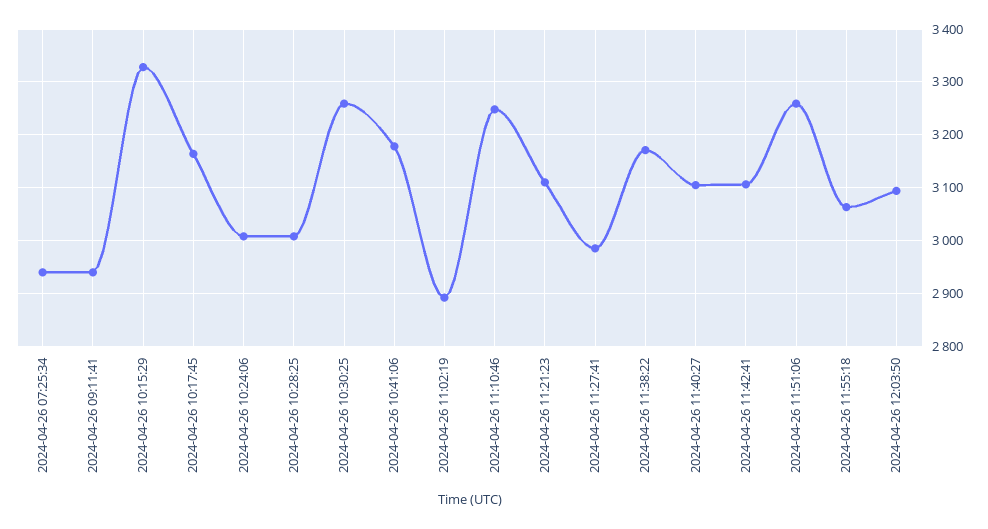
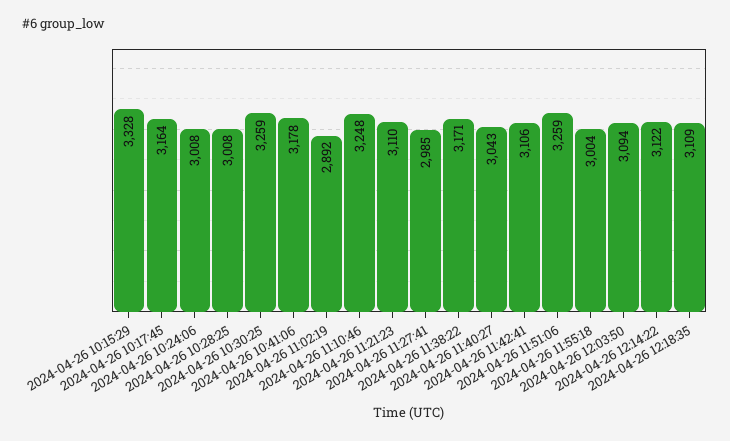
2024-04-26 07:25:34: 2940 -> none
2024-04-26 09:11:41: 2940 -> none
2024-04-26 11:40:27: 3100 -> 3043
2024-04-26 11:55:18: 3060 -> 3004
2024-04-26 12:14:22: none -> 3122
2024-04-26 12:18:35: none -> 3109

